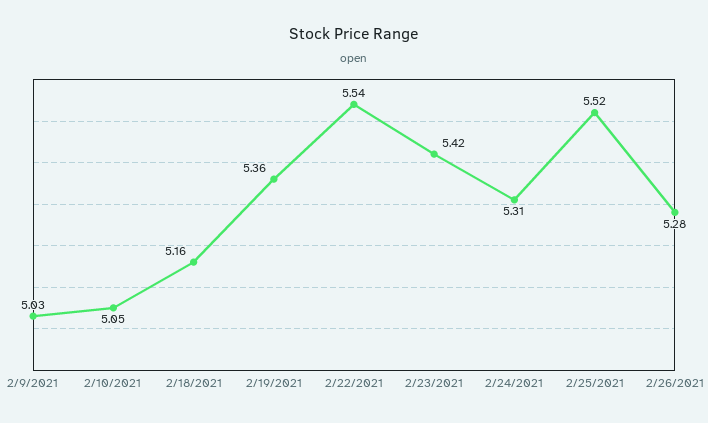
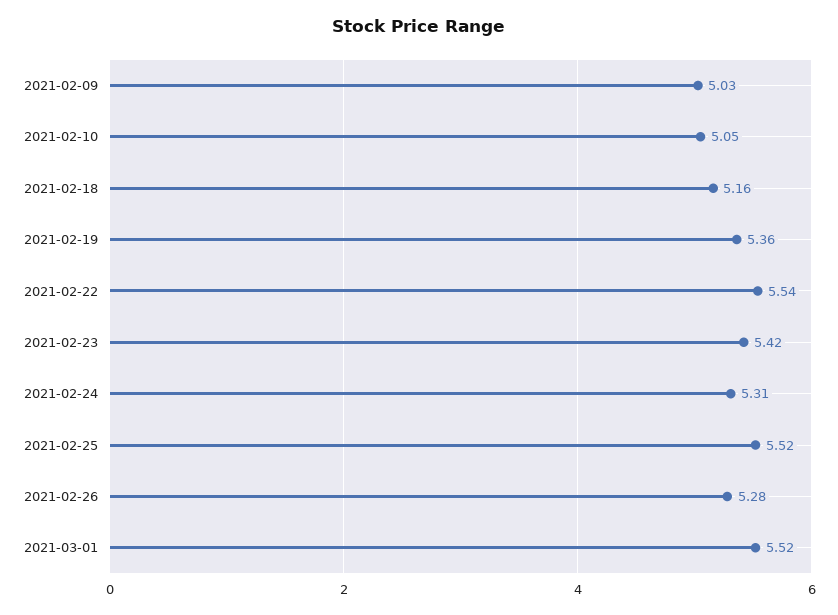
2021-03-01: none -> 5.52

